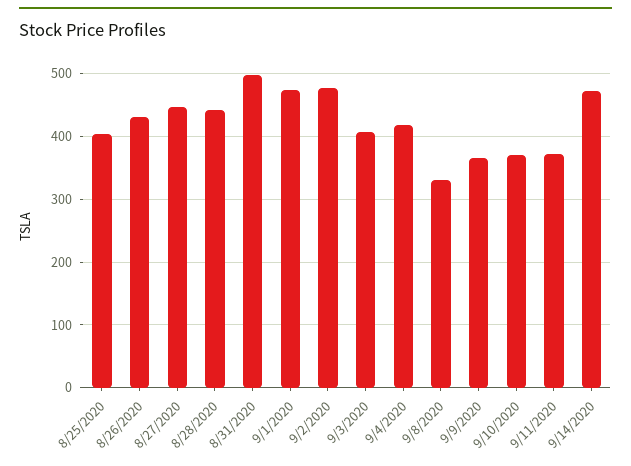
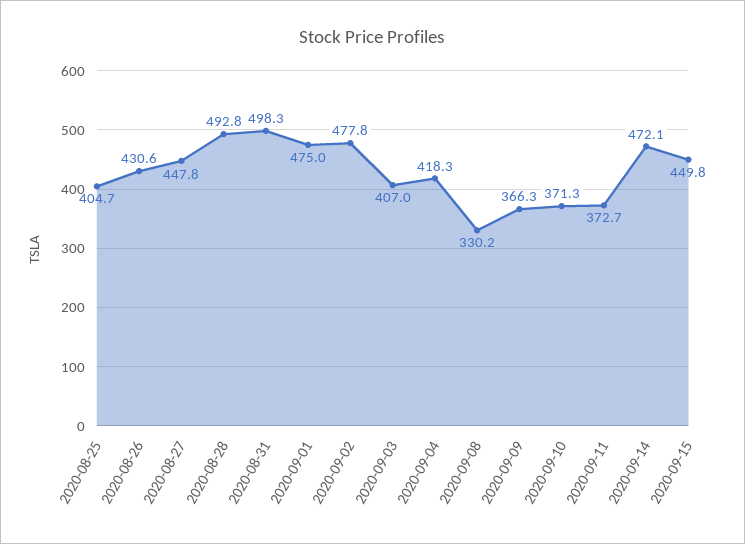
8/28/2020: 440 -> 492.8
2020-09-15: none -> 449.8

